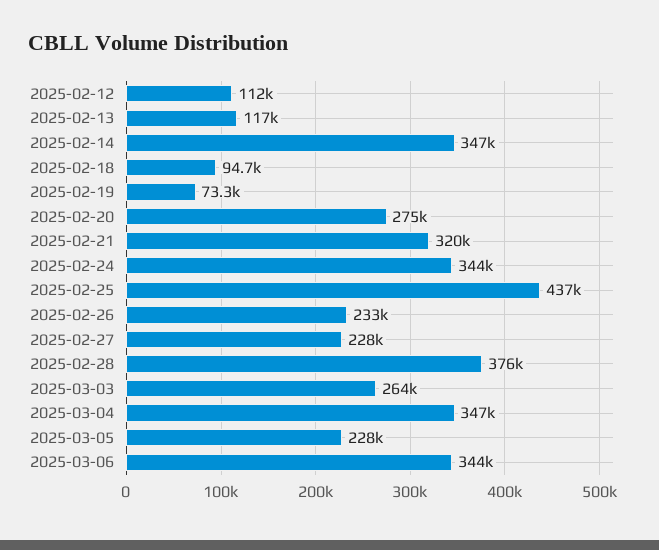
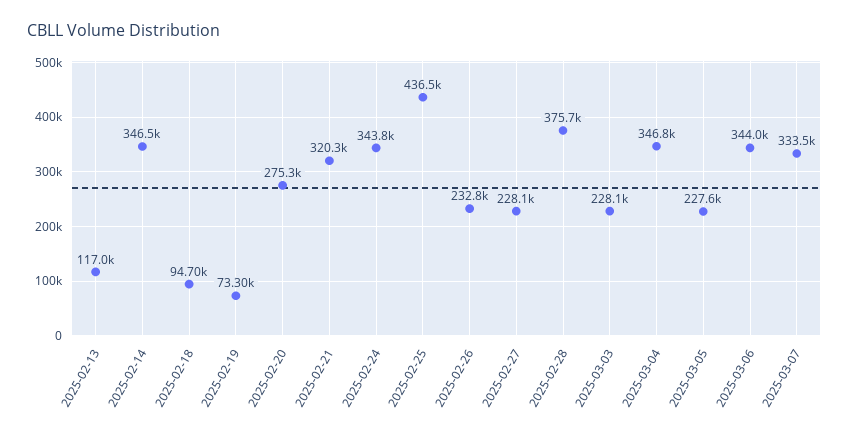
2025-02-12: 112000 -> none
2025-03-03: 264000 -> 228100
2025-03-07: none -> 333500

